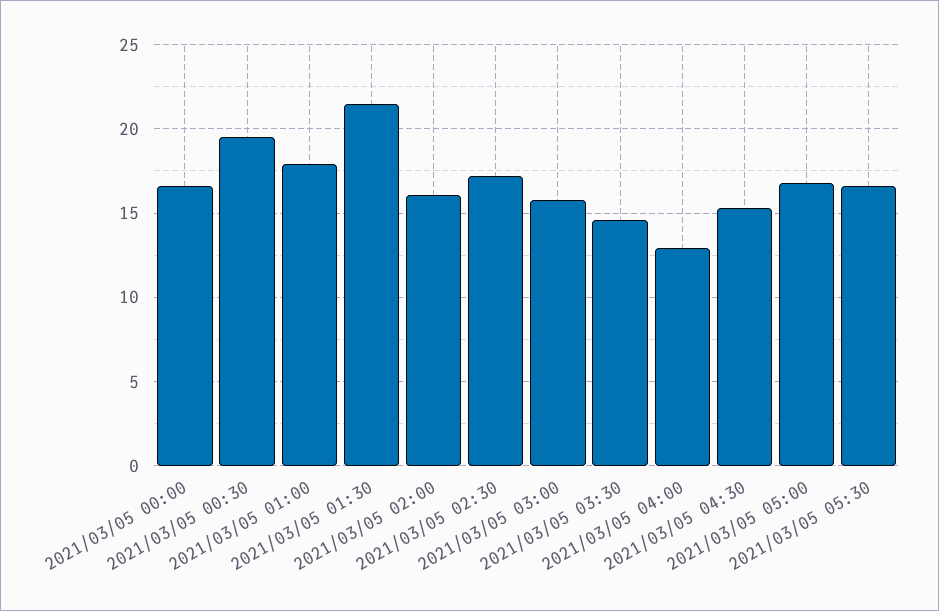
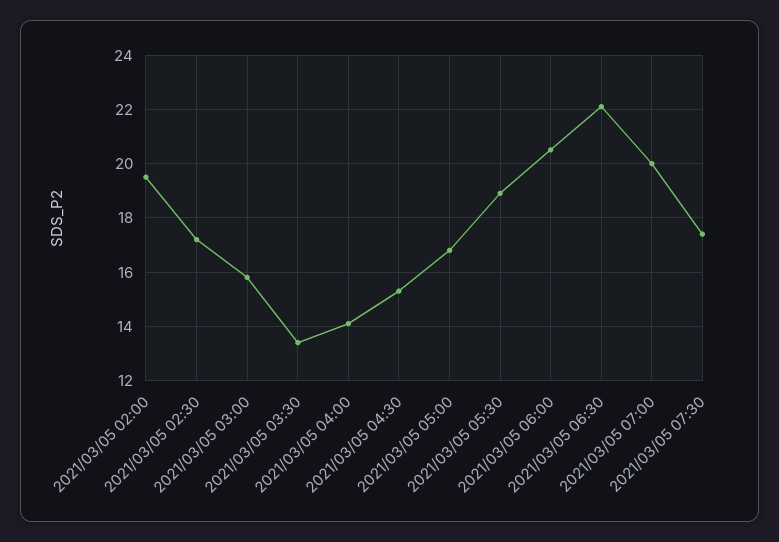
2021/03/05 00:00: 16.5 -> none
2021/03/05 00:30: 19.5 -> none
2021/03/05 01:00: 18 -> none
2021/03/05 01:30: 21.5 -> none
2021/03/05 02:00: 16 -> 19.5
2021/03/05 03:30: 14.5 -> 13.5
2021/03/05 04:00: 13 -> 14
2021/03/05 05:30: 16.5 -> 19
2021/03/05 06:00: none -> 20.5
2021/03/05 06:30: none -> 22
2021/03/05 07:00: none -> 20
2021/03/05 07:30: none -> 17.5

